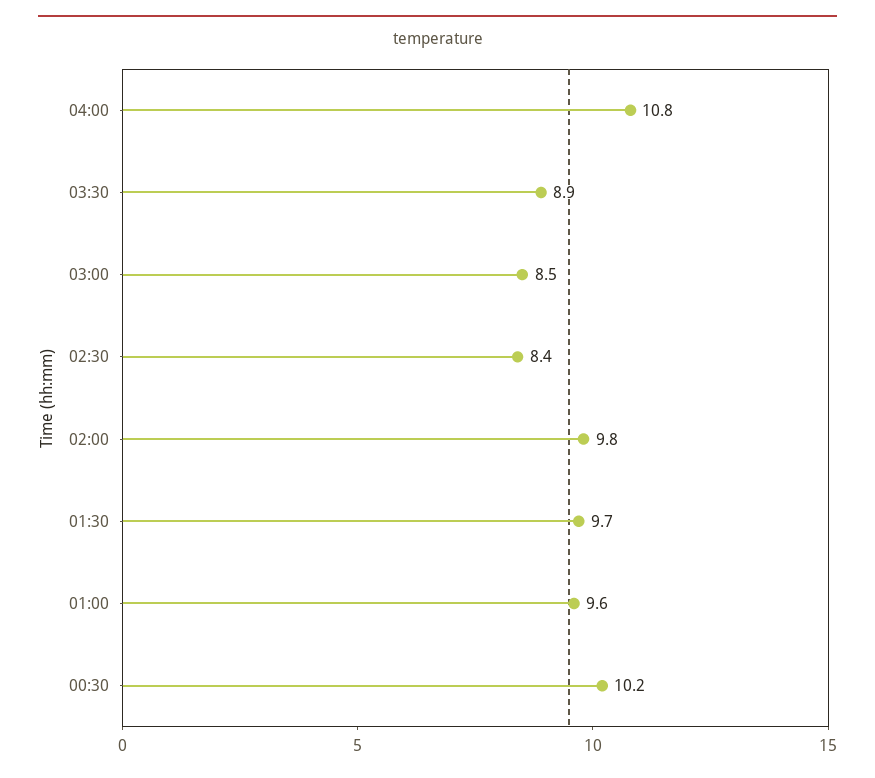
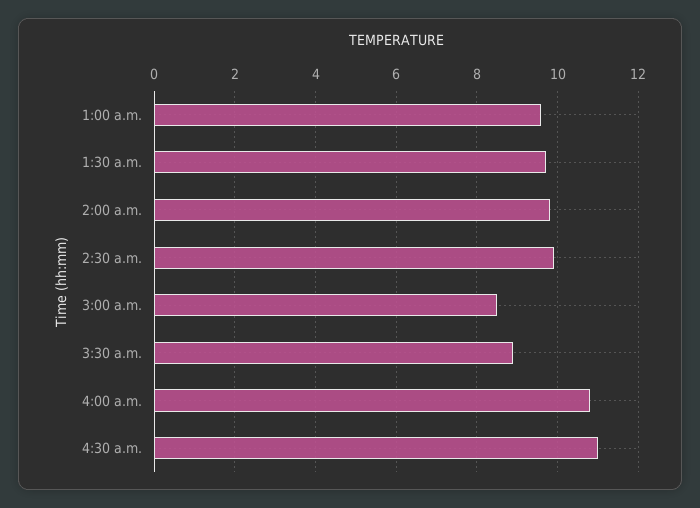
02:30: 8.4 -> 10
00:30: 10.2 -> none
4:30 a.m.: none -> 11

